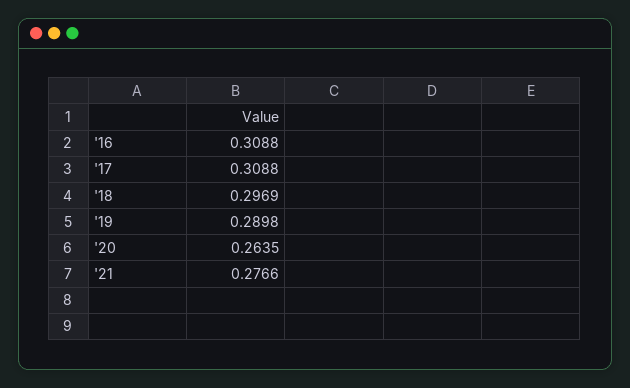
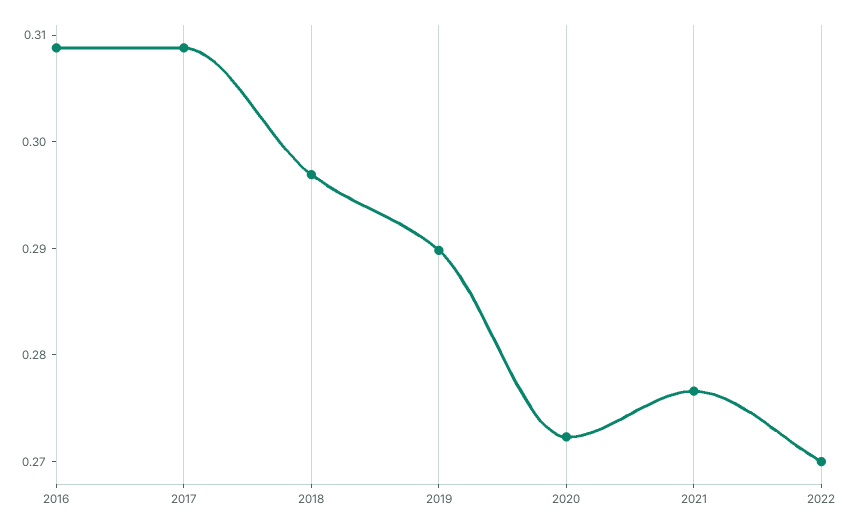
'20: 0.2635 -> 0.272
2022: none -> 0.27

